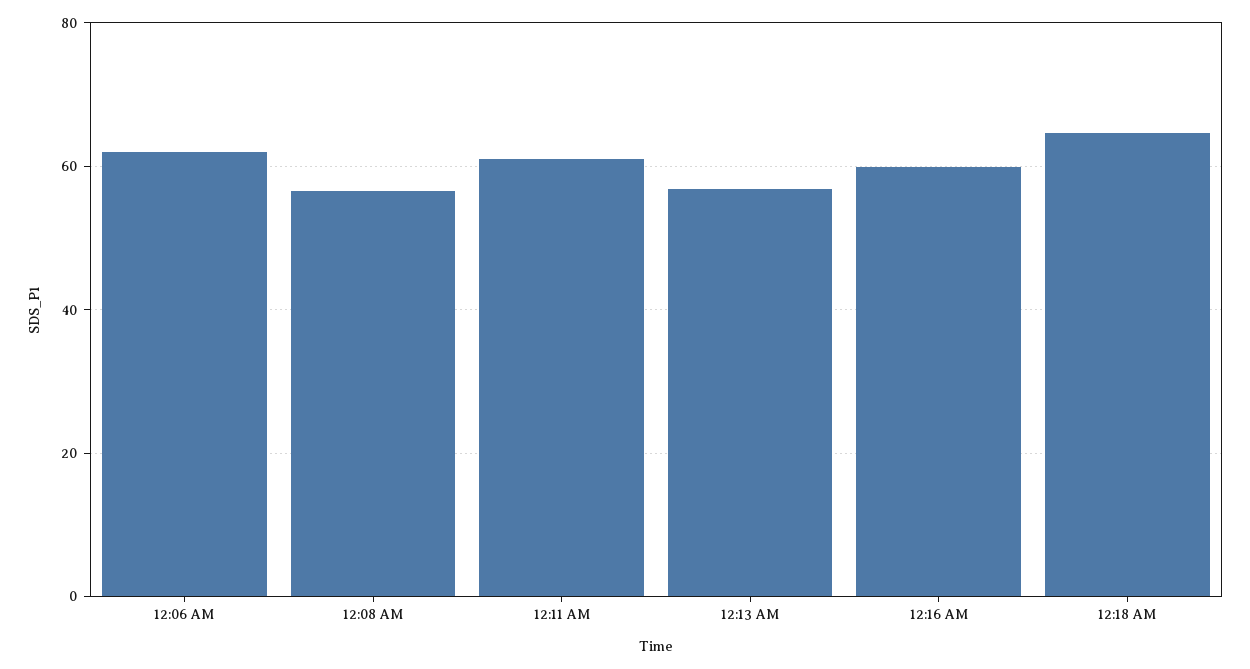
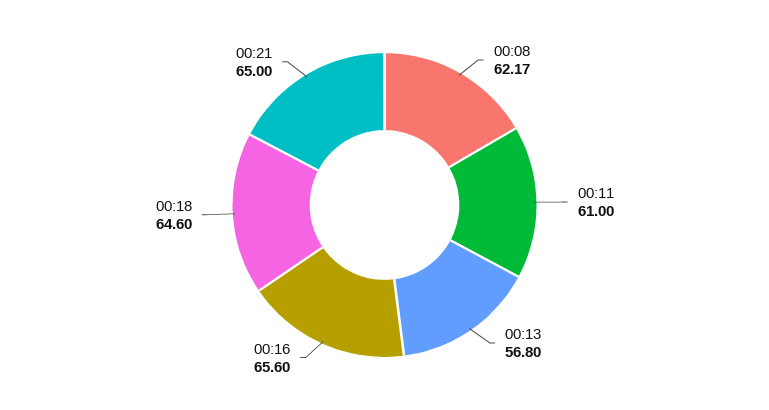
12:06 AM: 62 -> none
12:08 AM: 56 -> 62.17
12:16 AM: 60 -> 65.6
00:21: none -> 65

